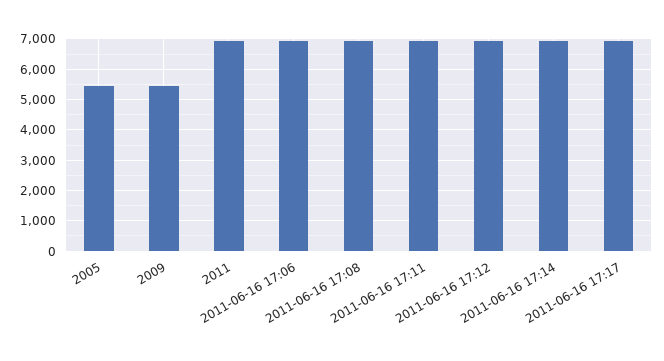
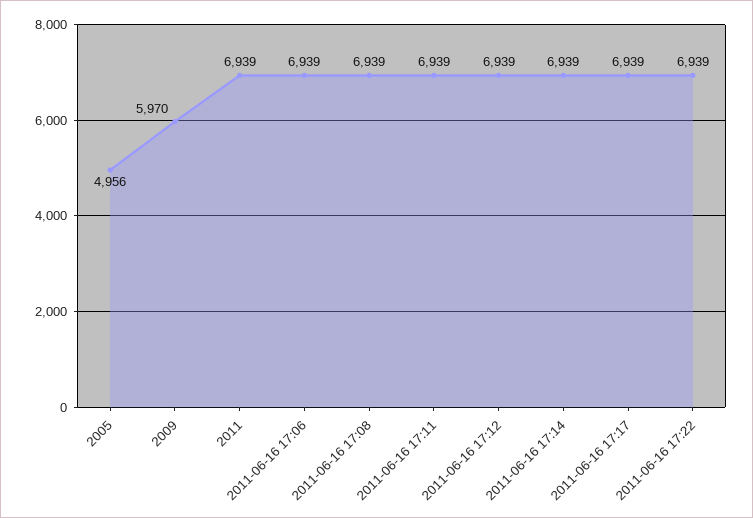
2005: 5400 -> 4956
2009: 5400 -> 5970
2011-06-16 17:22: none -> 6939

